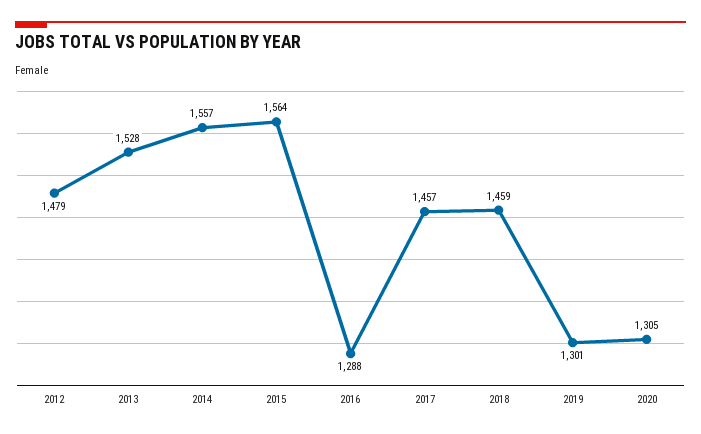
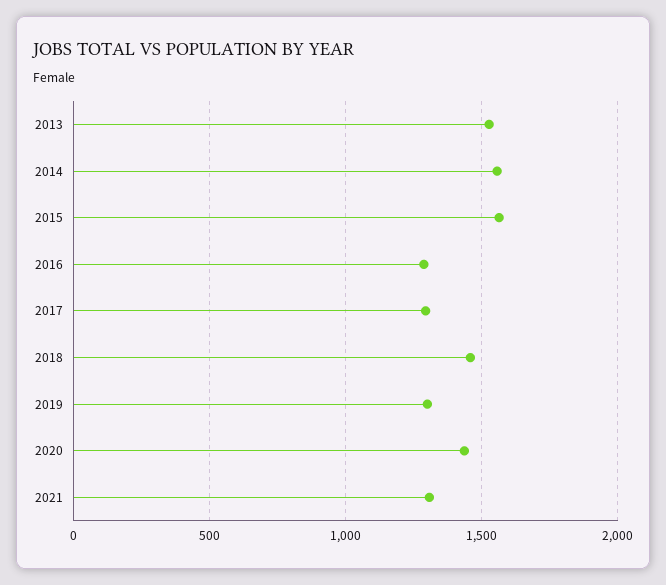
2012: 1479 -> none
2017: 1457 -> 1300
2020: 1305 -> 1450
2021: none -> 1300

